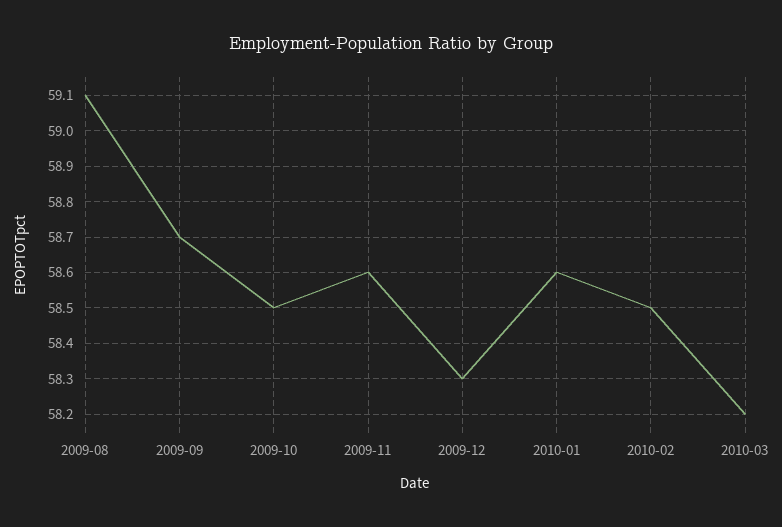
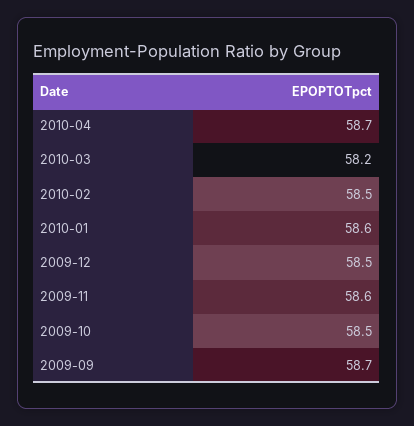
2009-08: 59.1 -> none
2009-12: 58.3 -> 58.5
2010-04: none -> 58.7

